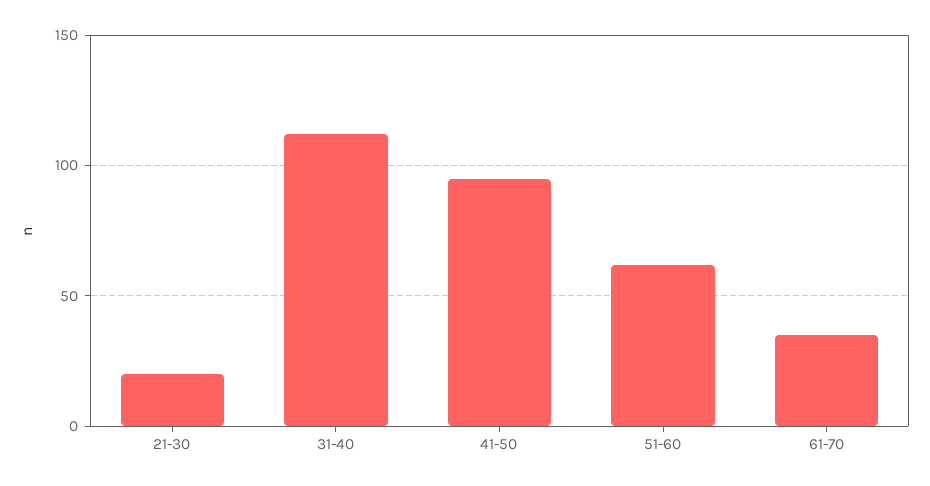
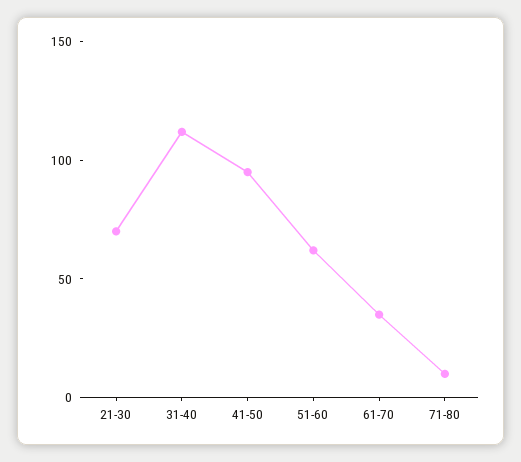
21-30: 20 -> 70
71-80: none -> 10

